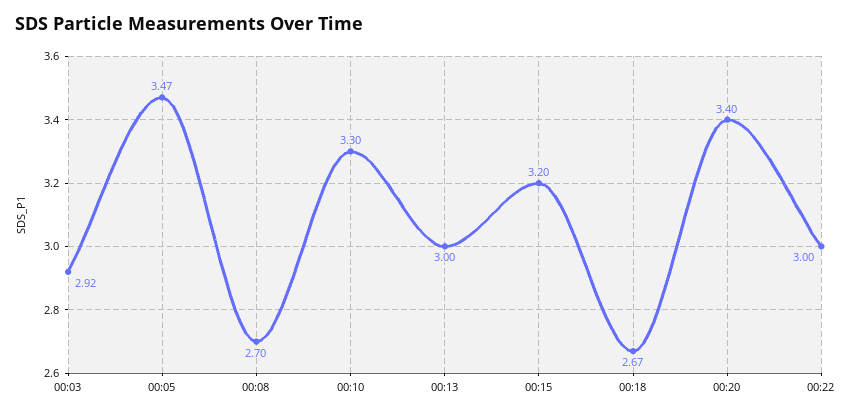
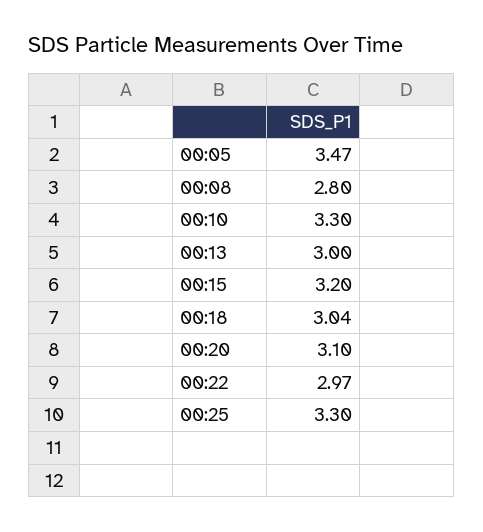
00:03: 2.92 -> none
00:08: 2.7 -> 2.8
00:18: 2.67 -> 3.04
00:20: 3.4 -> 3.1
00:22: 3 -> 2.97
00:25: none -> 3.3

